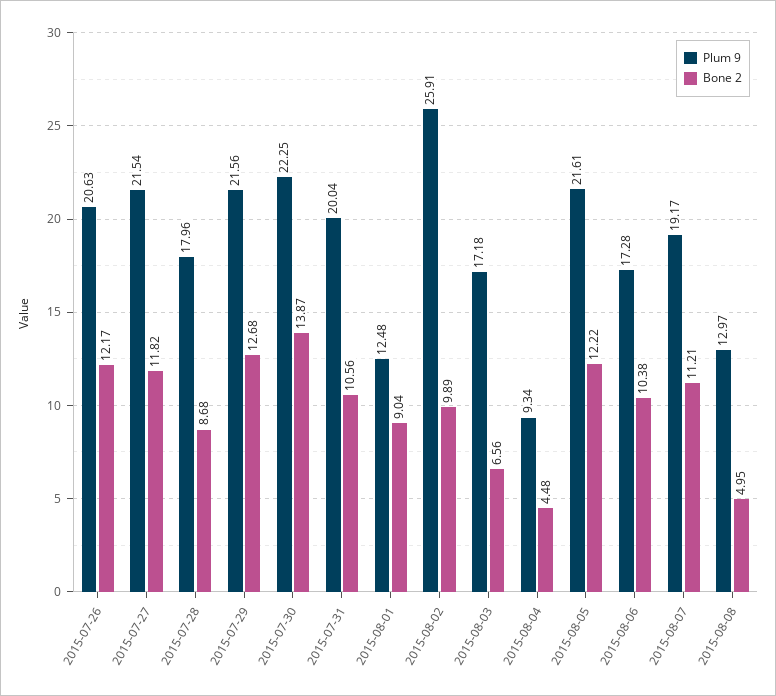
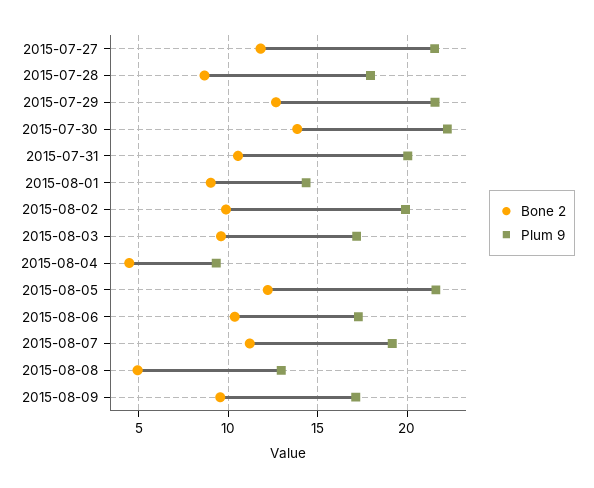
Plum 9, 2015-07-26: 20.63 -> none
Bone 2, 2015-07-26: 12.17 -> none
Plum 9, 2015-08-01: 12.48 -> 14.5
Plum 9, 2015-08-02: 25.91 -> 20
Bone 2, 2015-08-03: 6.56 -> 9.5
Bone 2, 2015-08-09: none -> 9.5
Plum 9, 2015-08-09: none -> 17

